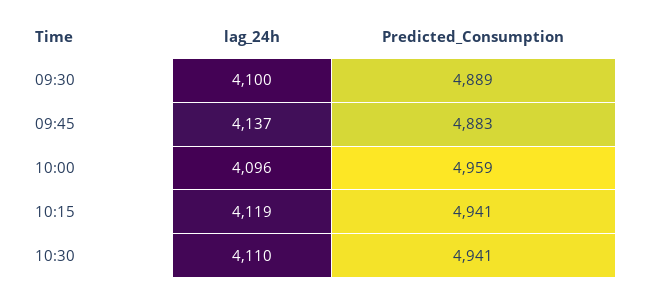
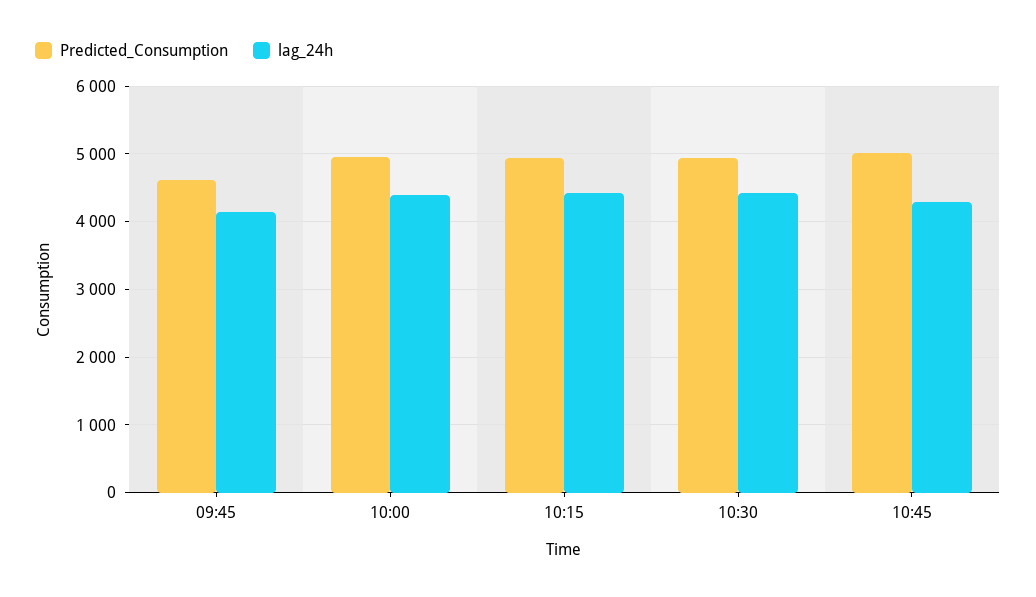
lag_24h, 09:30: 4100 -> none
Predicted_Consumption, 09:30: 4889 -> none
Predicted_Consumption, 09:45: 4883 -> 4600
lag_24h, 10:00: 4096 -> 4400
lag_24h, 10:15: 4119 -> 4400
lag_24h, 10:30: 4110 -> 4400
Predicted_Consumption, 10:45: none -> 5000
lag_24h, 10:45: none -> 4300

